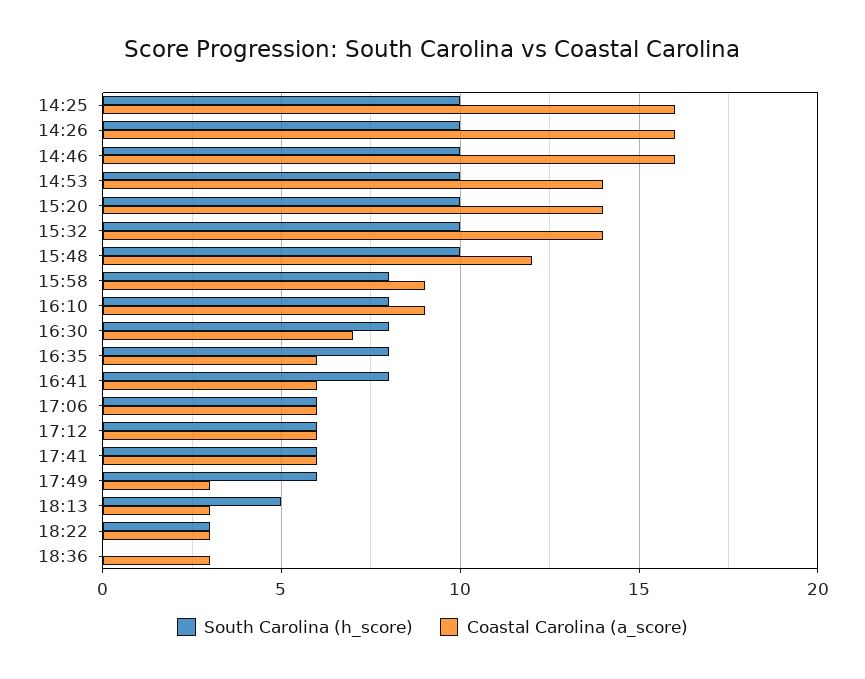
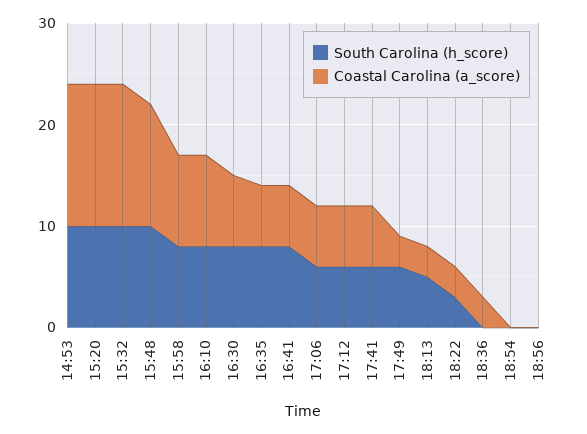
South Carolina (h_score), 14:25: 10 -> none
Coastal Carolina (a_score), 14:25: 16 -> none
South Carolina (h_score), 14:26: 10 -> none
Coastal Carolina (a_score), 14:26: 16 -> none
South Carolina (h_score), 14:46: 10 -> none
Coastal Carolina (a_score), 14:46: 16 -> none
South Carolina (h_score), 18:54: none -> 0
Coastal Carolina (a_score), 18:54: none -> 0
South Carolina (h_score), 18:56: none -> 0
Coastal Carolina (a_score), 18:56: none -> 0

